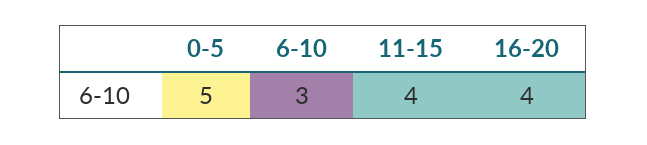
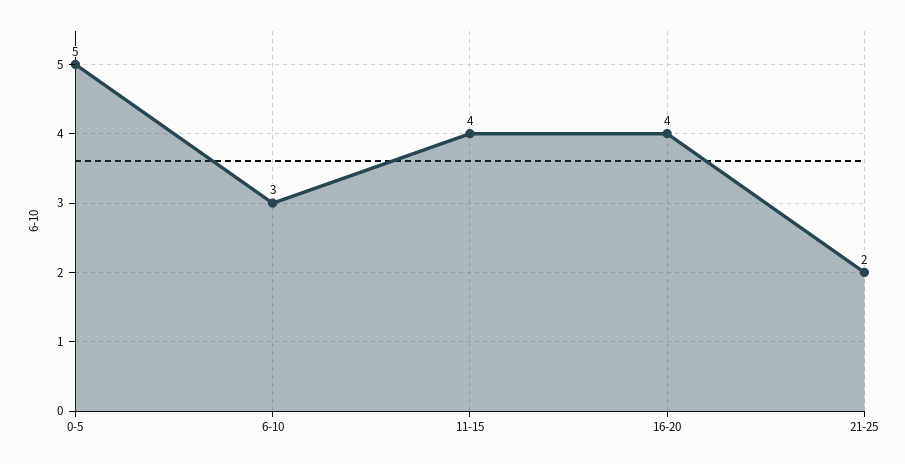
21-25: none -> 2

